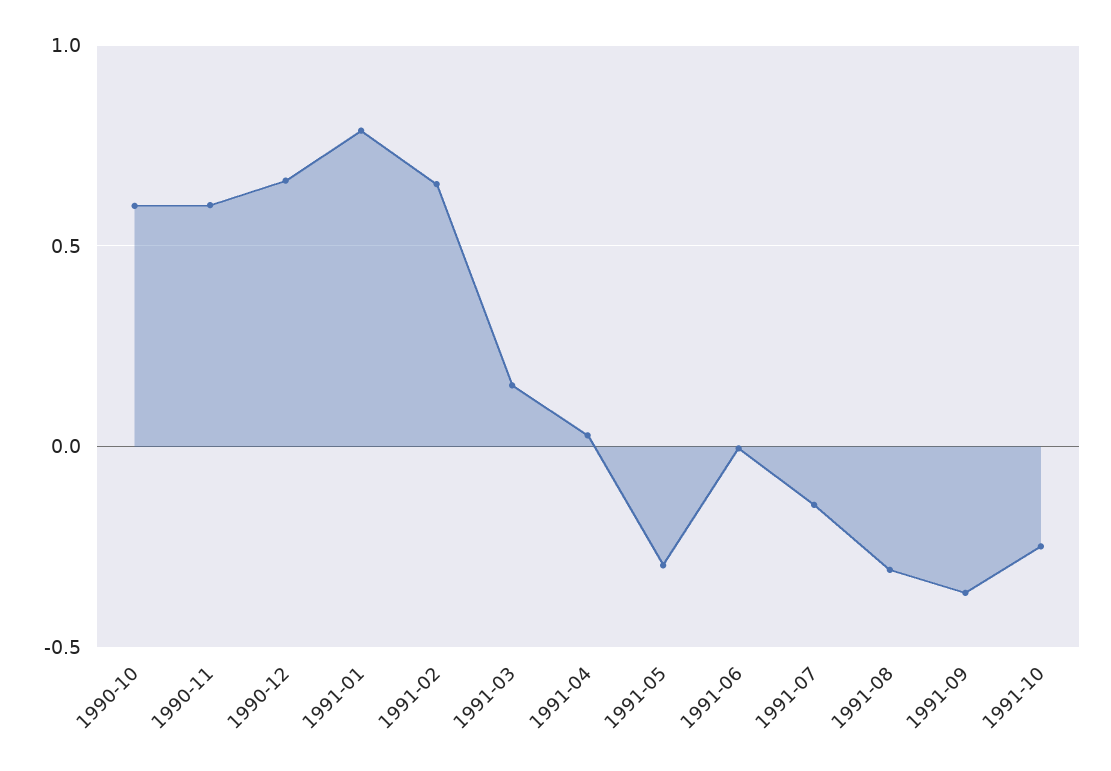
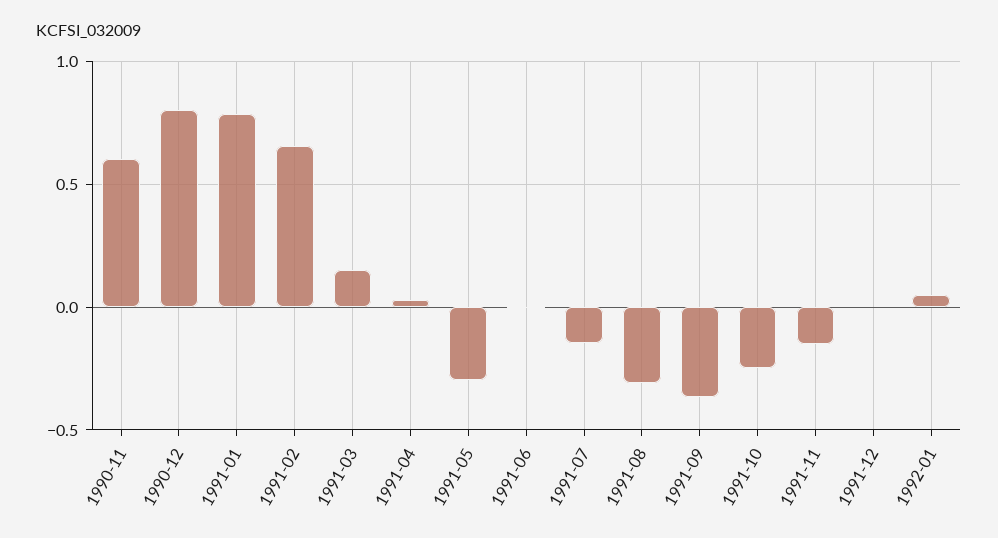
1990-10: 0.6 -> none
1990-12: 0.65 -> 0.8
1991-11: none -> -0.15
1991-12: none -> 0
1992-01: none -> 0.05

